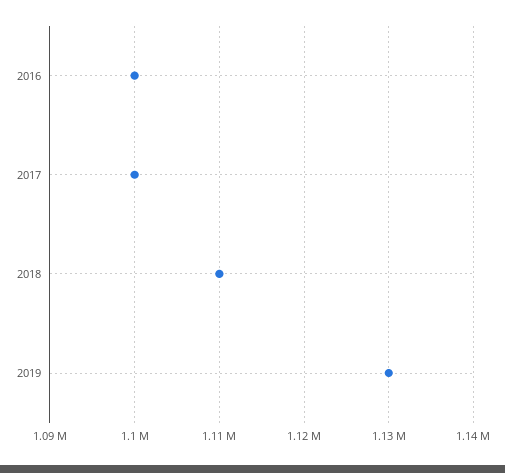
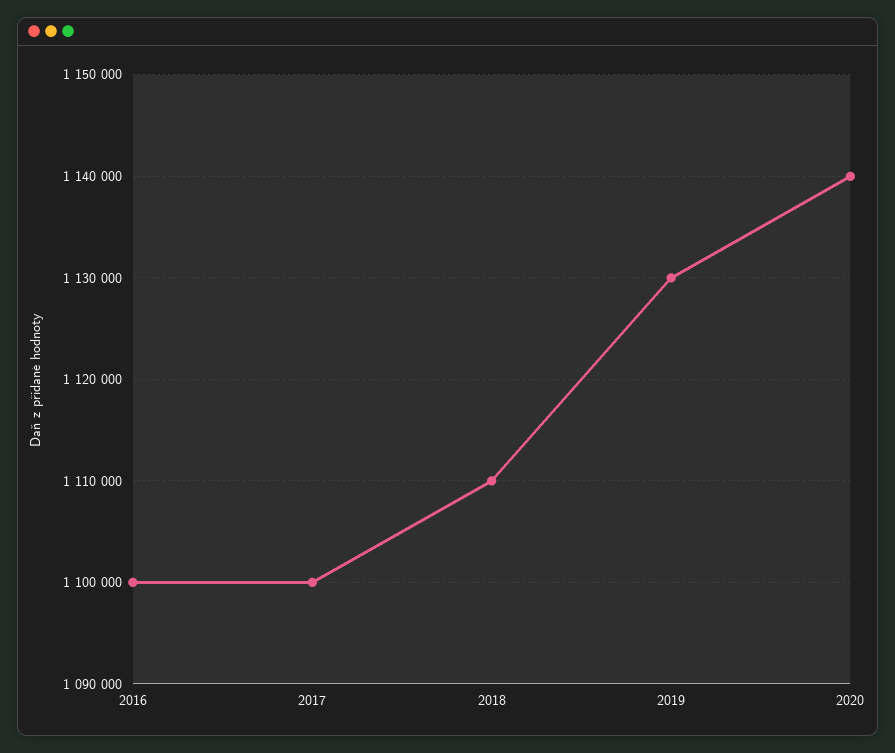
2020: none -> 1140000

